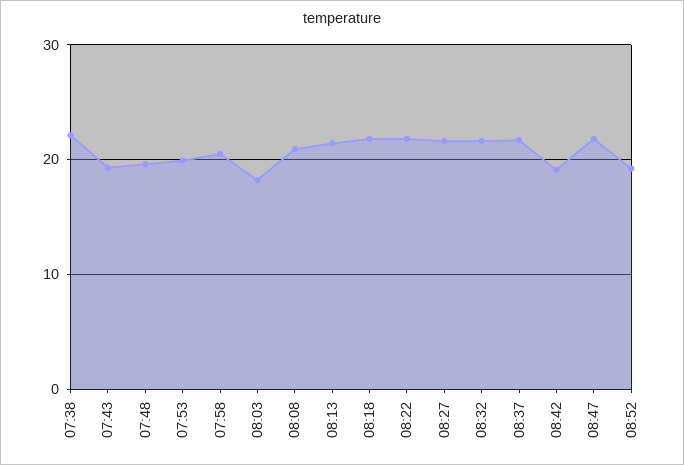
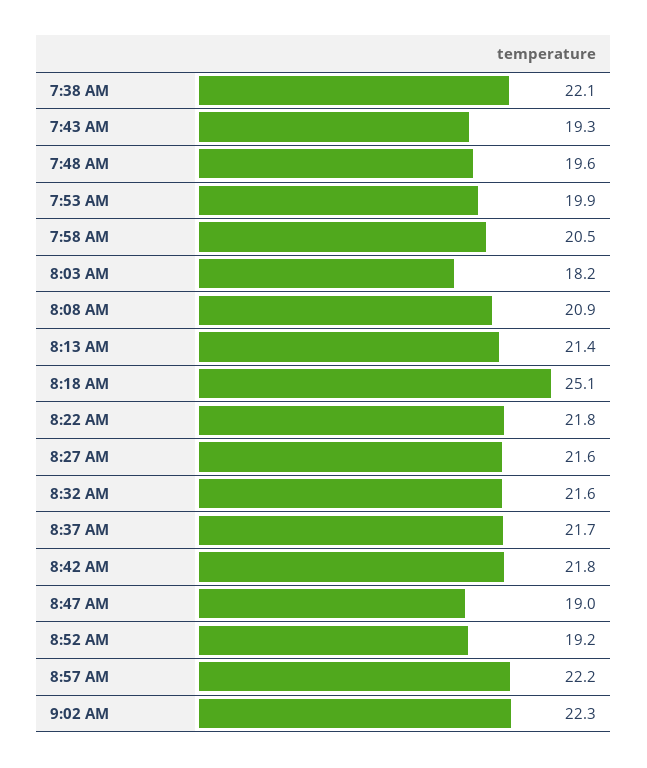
08:18: 22 -> 25.1
08:42: 19 -> 21.8
08:47: 22 -> 19
8:57 AM: none -> 22.2
9:02 AM: none -> 22.3

